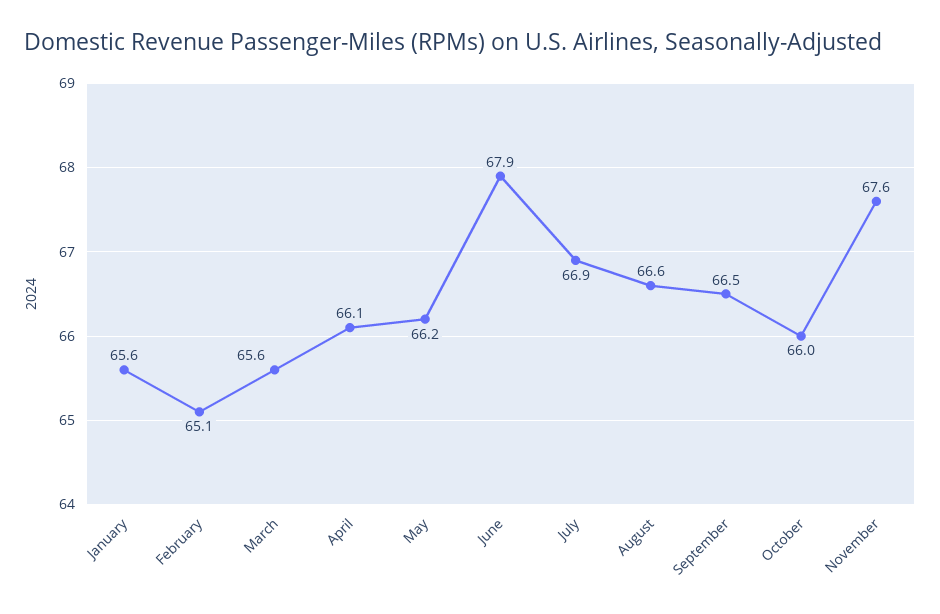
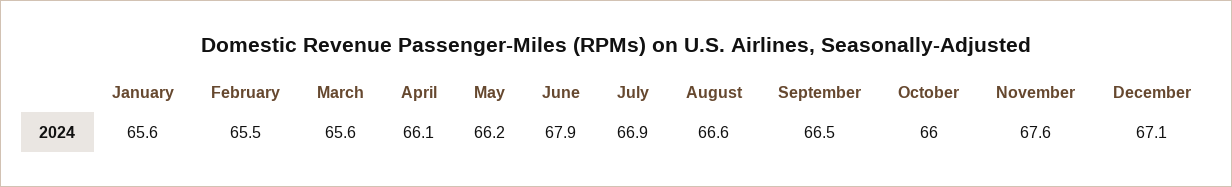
February: 65.1 -> 65.5
December: none -> 67.1

